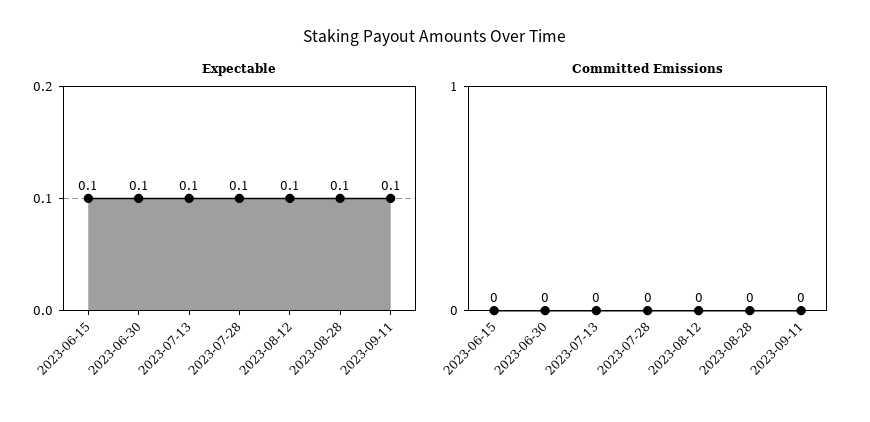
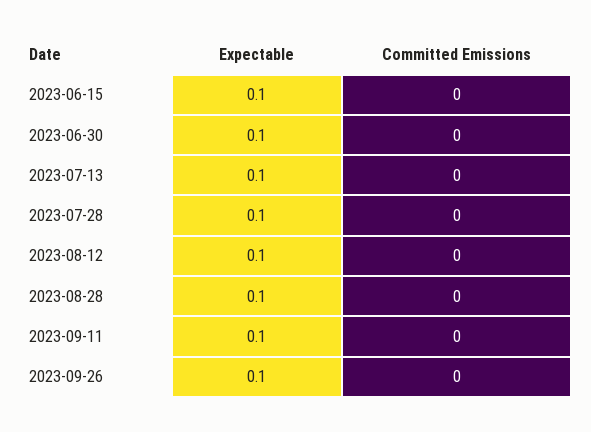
Expectable, 2023-09-26: none -> 0.1
Committed Emissions, 2023-09-26: none -> 0

